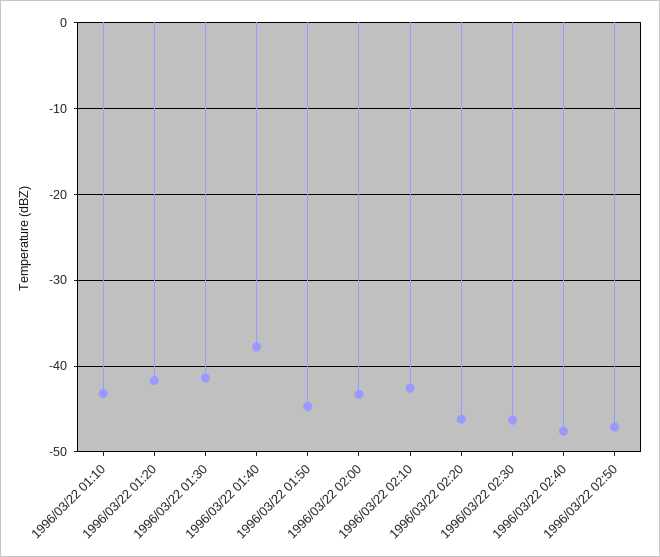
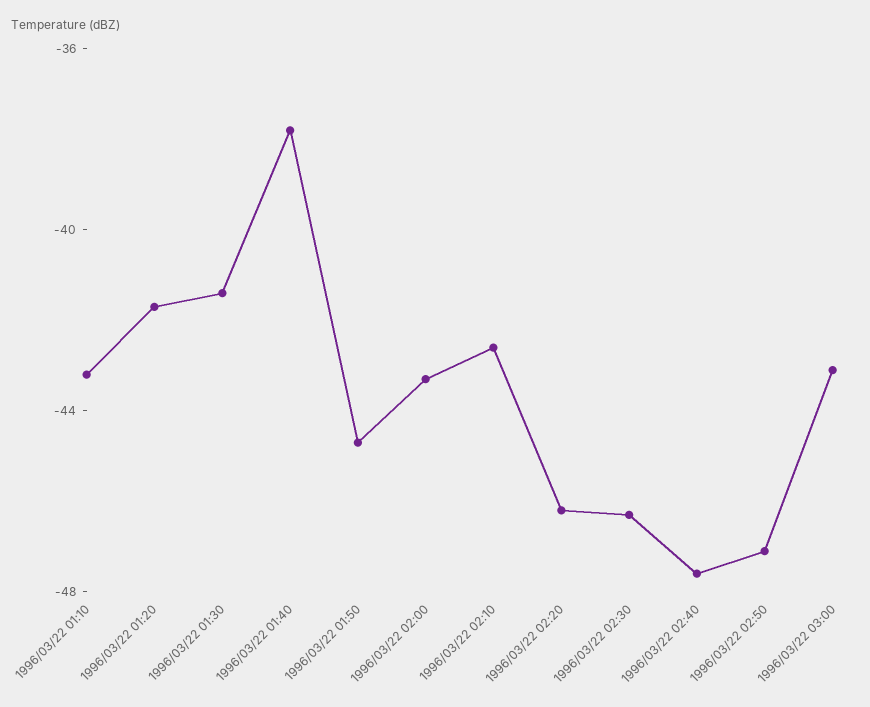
1996/03/22 03:00: none -> -43

